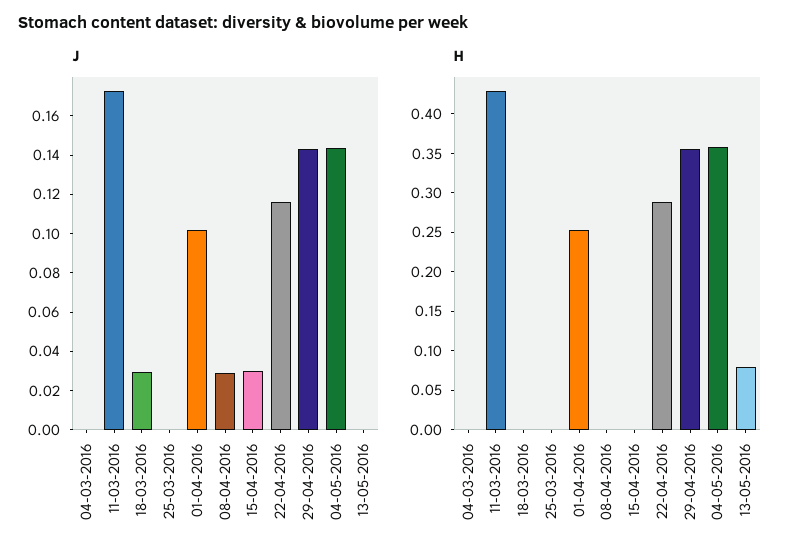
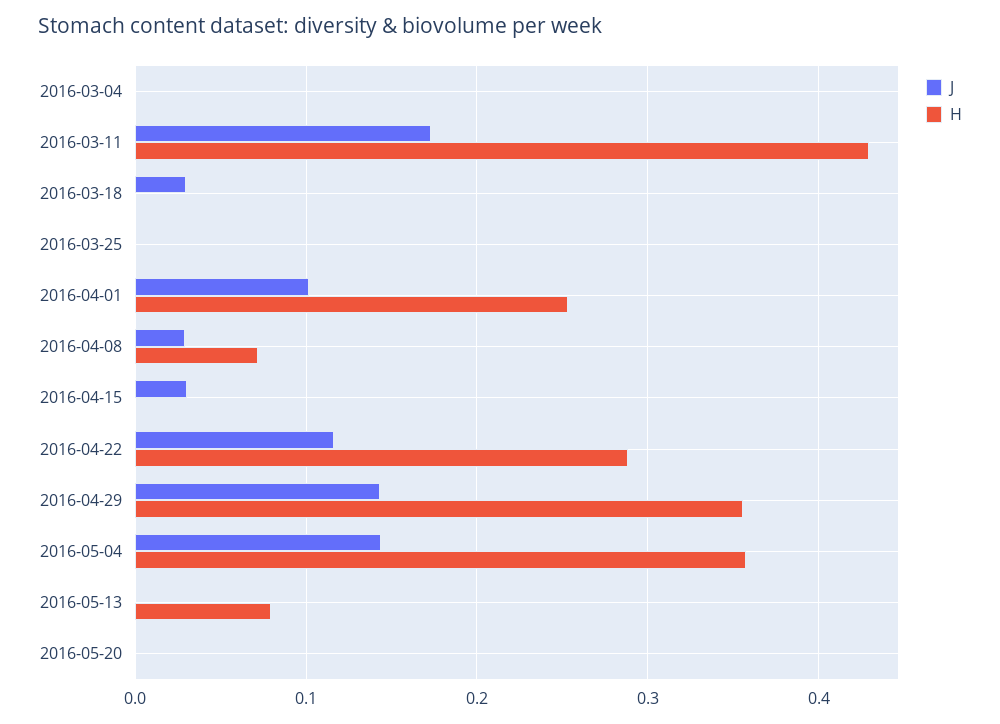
H, 08-04-2016: 0 -> 0.07
J, 2016-05-20: none -> 0
H, 2016-05-20: none -> 0

